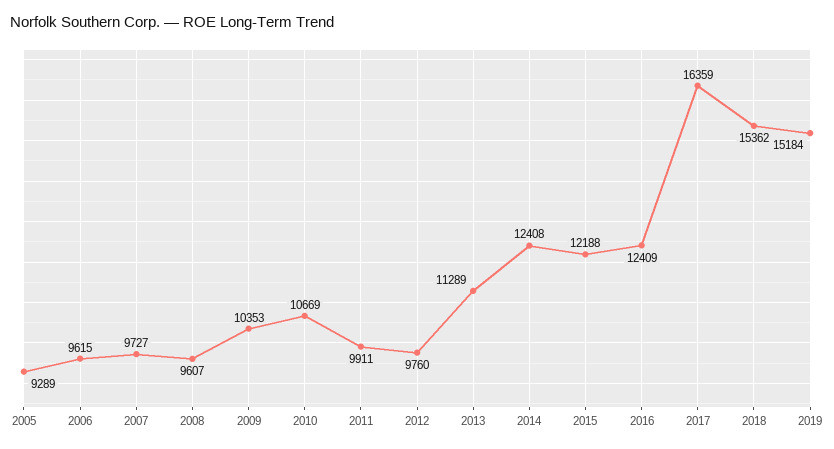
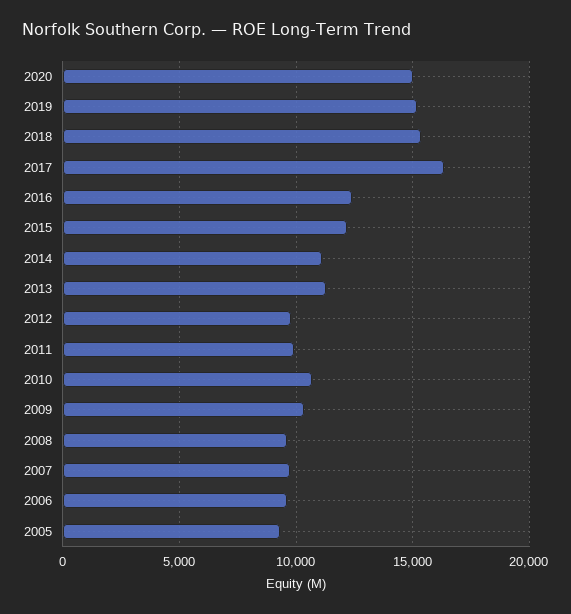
2014: 12408 -> 11000
2020: none -> 15000

